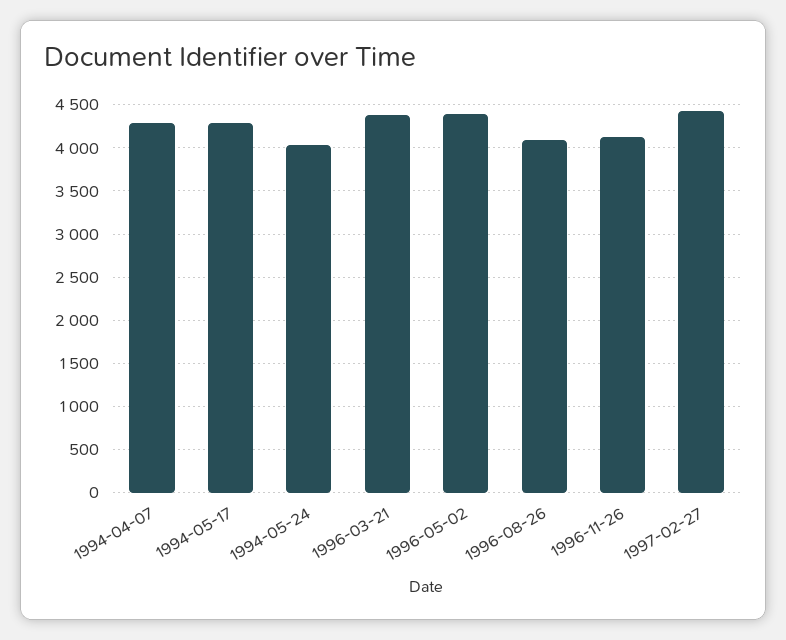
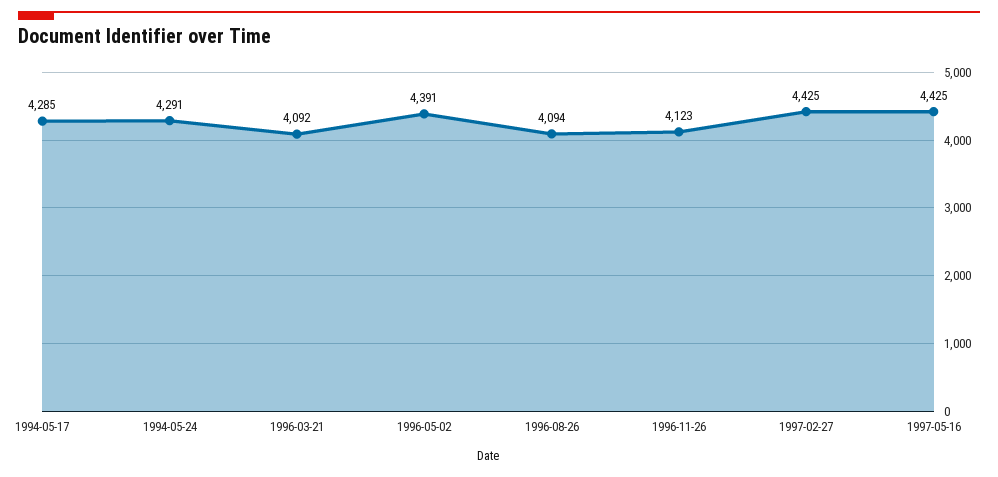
1994-04-07: 4300 -> none
1994-05-24: 4000 -> 4291
1996-03-21: 4400 -> 4092
1997-05-16: none -> 4425

